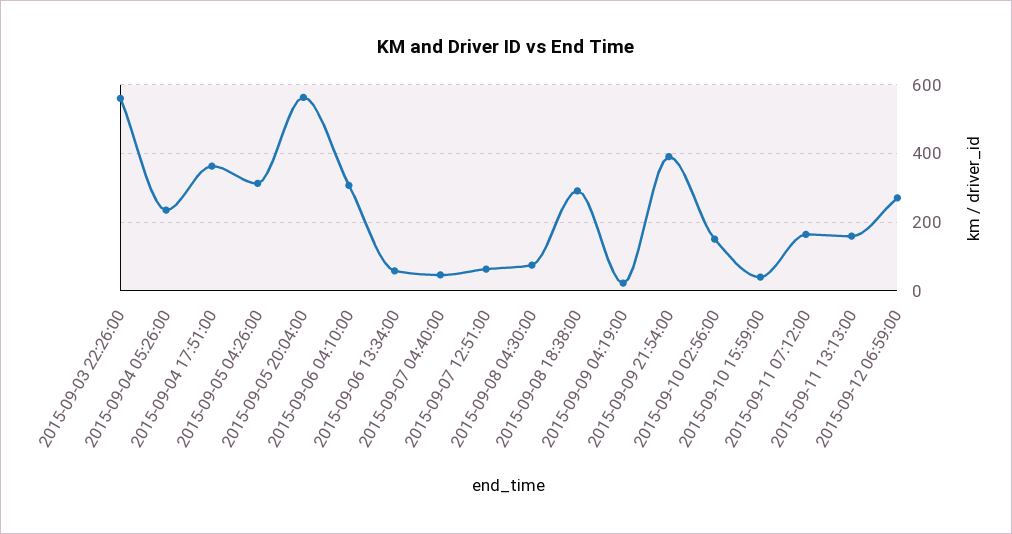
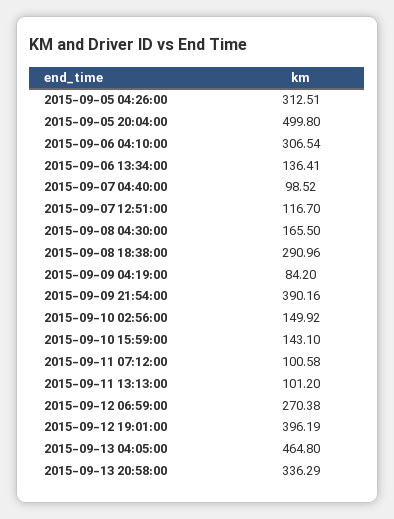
2015-09-03 22:26:00: 560 -> none
2015-09-04 05:26:00: 240 -> none
2015-09-04 17:51:00: 360 -> none
2015-09-05 20:04:00: 560 -> 499.8
2015-09-06 13:34:00: 60 -> 136.41
2015-09-07 04:40:00: 40 -> 98.52
2015-09-07 12:51:00: 60 -> 116.7
2015-09-08 04:30:00: 80 -> 165.5
2015-09-09 04:19:00: 20 -> 84.2
2015-09-10 15:59:00: 40 -> 143.1
2015-09-11 07:12:00: 160 -> 100.58
2015-09-11 13:13:00: 160 -> 101.2
2015-09-12 19:01:00: none -> 396.19
2015-09-13 04:05:00: none -> 464.8
2015-09-13 20:58:00: none -> 336.29

